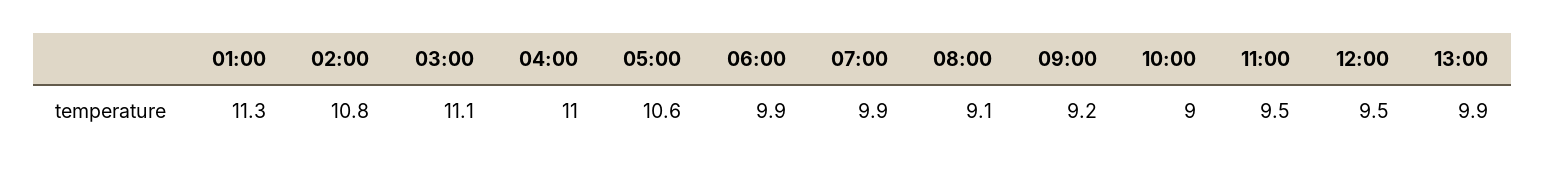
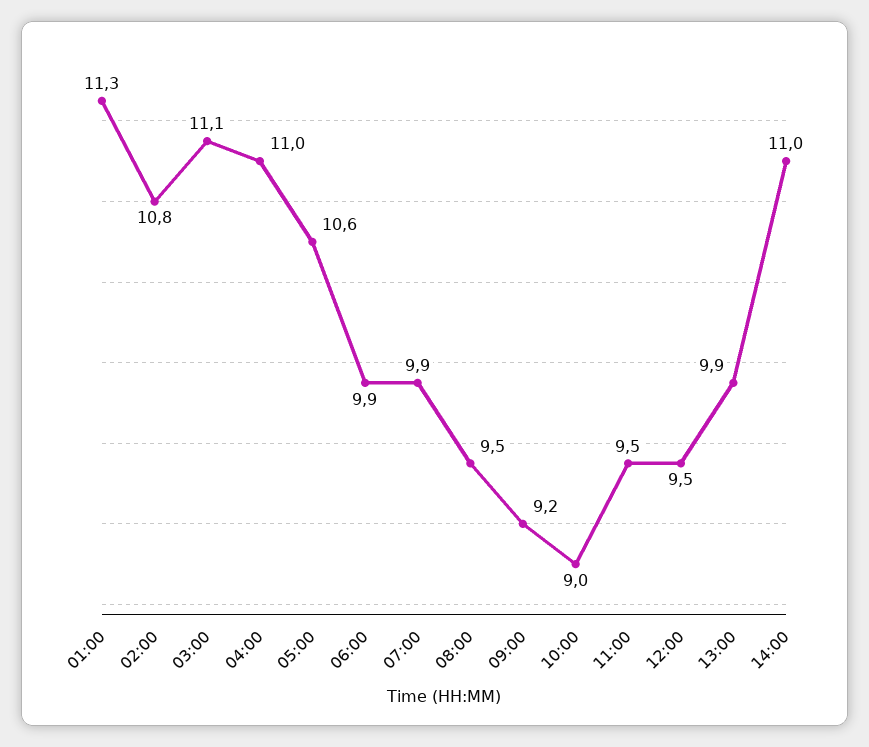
08:00: 9.1 -> 9.5
14:00: none -> 11

